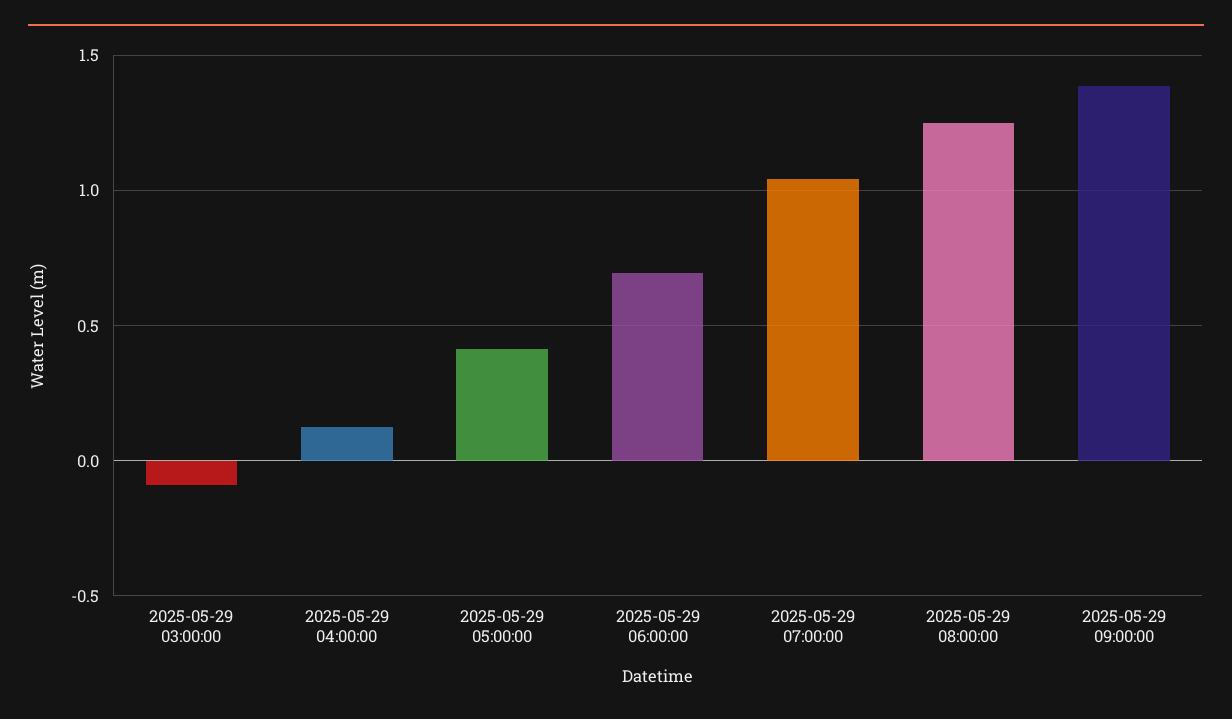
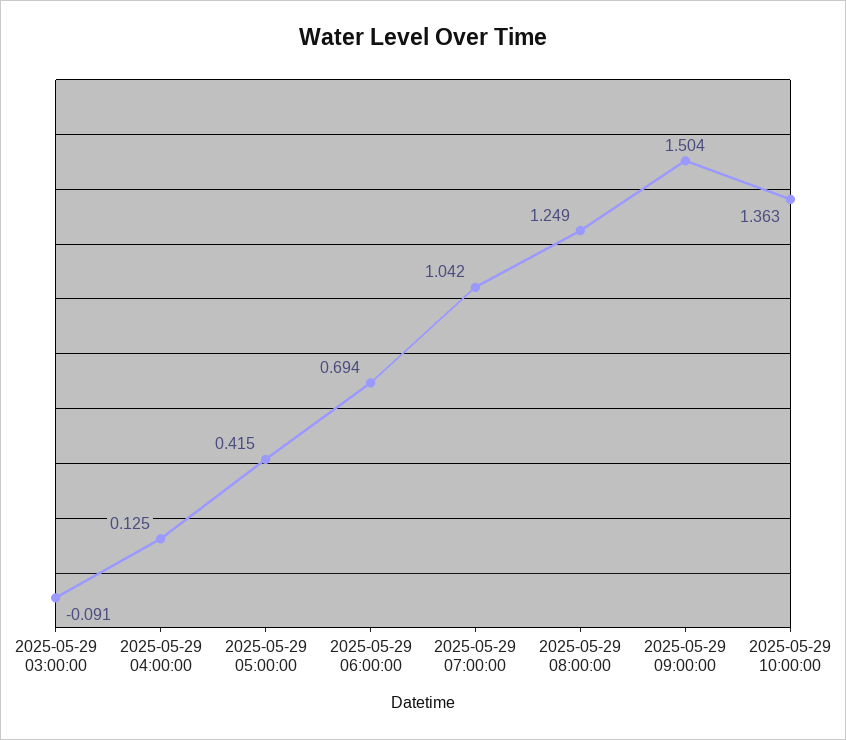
2025-05-29 09:00:00: 1.4 -> 1.504
2025-05-29 10:00:00: none -> 1.363

